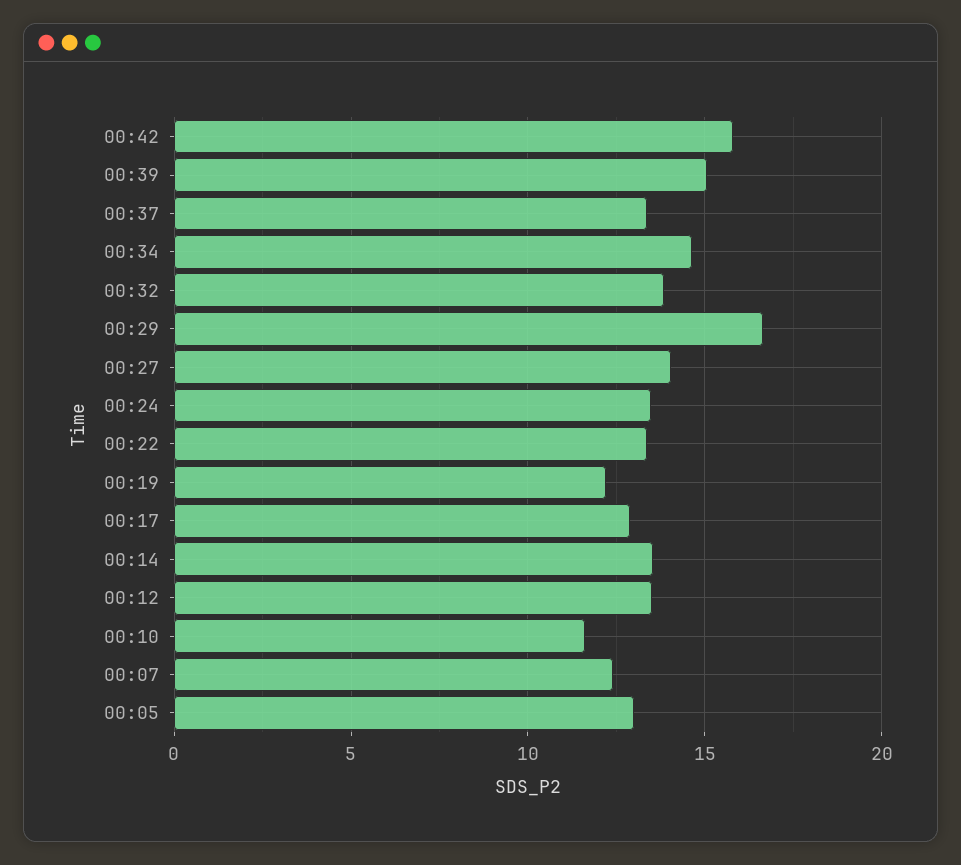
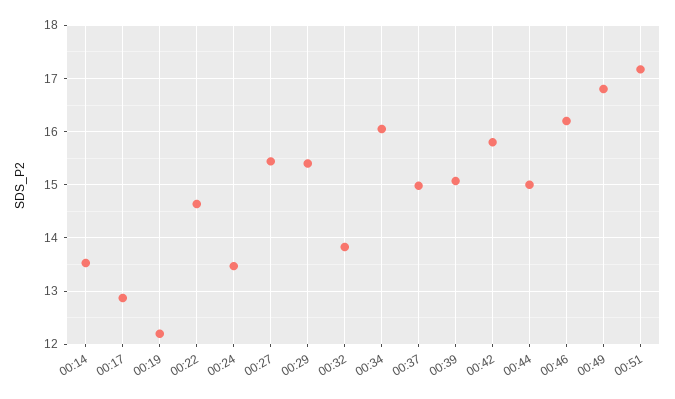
00:37: 13.5 -> 15
00:34: 14.5 -> 16
00:29: 16.5 -> 15.4
00:27: 14 -> 15.4
00:22: 13.5 -> 14.6
00:12: 13.5 -> none
00:10: 11.5 -> none
00:07: 12.5 -> none
00:05: 13 -> none
00:44: none -> 15
00:46: none -> 16.2
00:49: none -> 16.8
00:51: none -> 17.2

